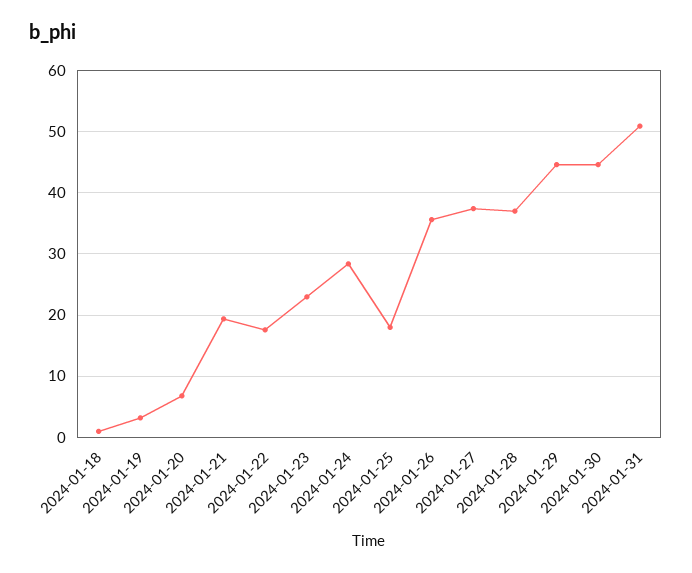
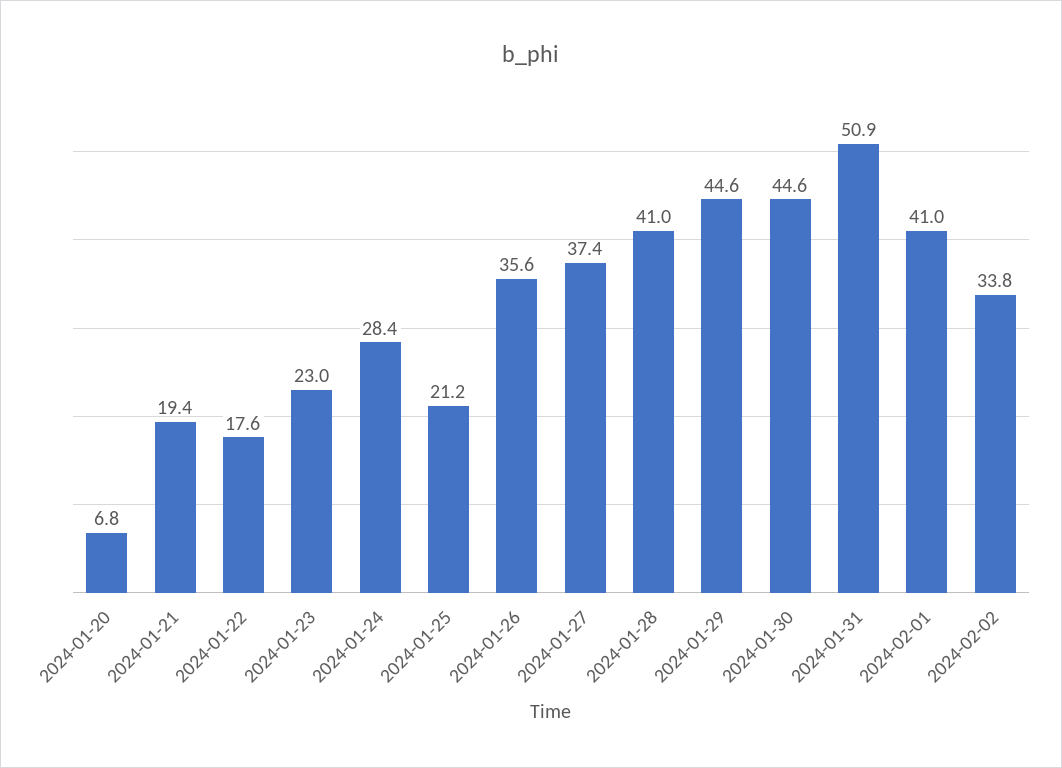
2024-01-18: 1 -> none
2024-01-19: 3 -> none
2024-01-25: 18 -> 21.2
2024-01-28: 37 -> 41
2024-02-01: none -> 41
2024-02-02: none -> 33.8

